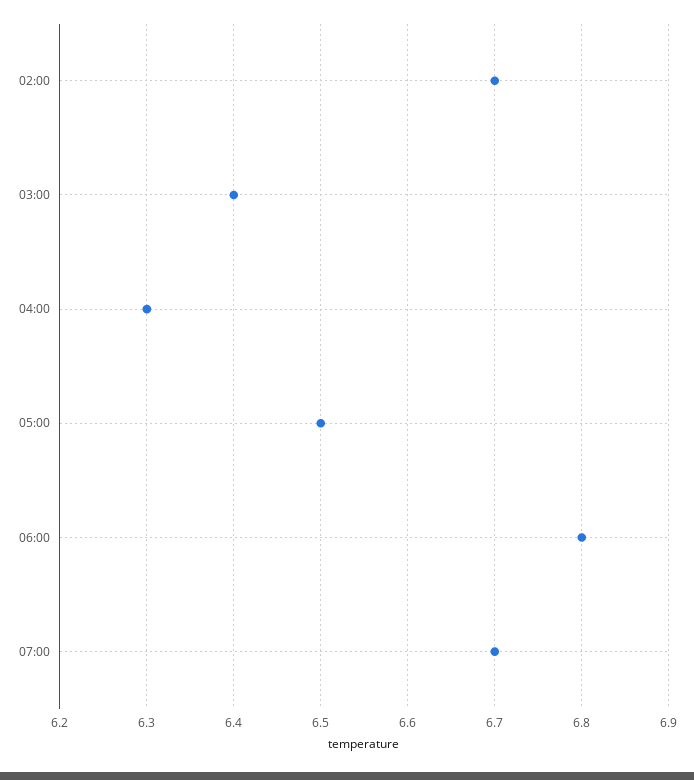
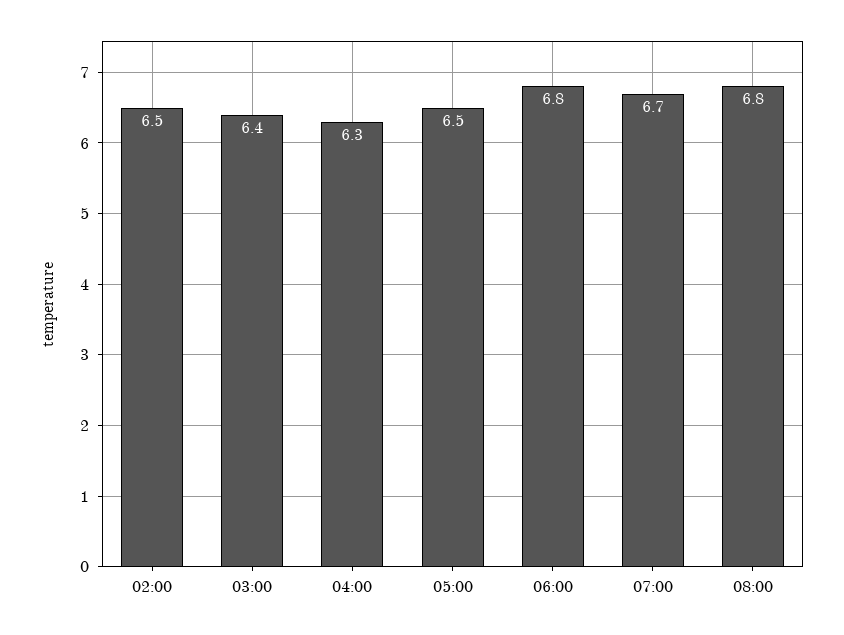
02:00: 6.7 -> 6.5
08:00: none -> 6.8

